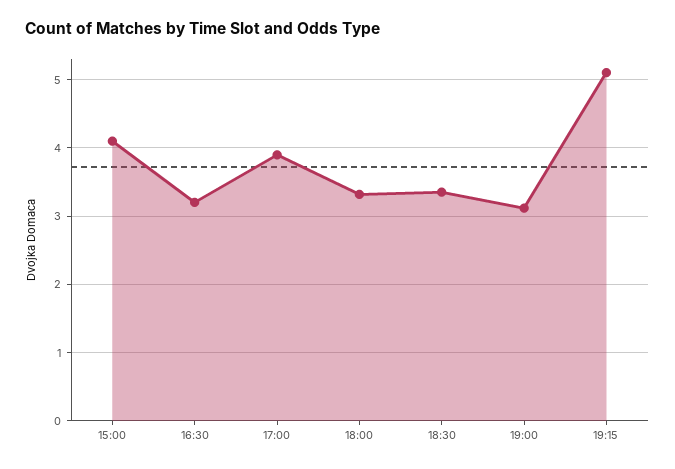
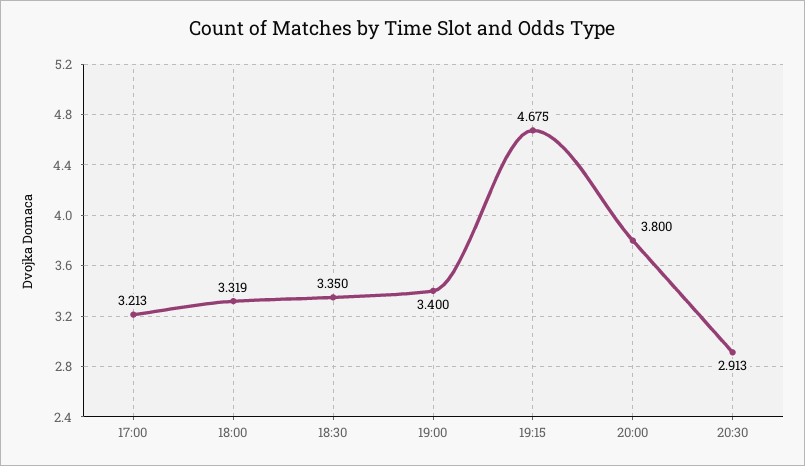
15:00: 4.1 -> none
16:30: 3.2 -> none
17:00: 3.9 -> 3.213
19:00: 3.1 -> 3.4
19:15: 5.1 -> 4.675
20:00: none -> 3.8
20:30: none -> 2.913

